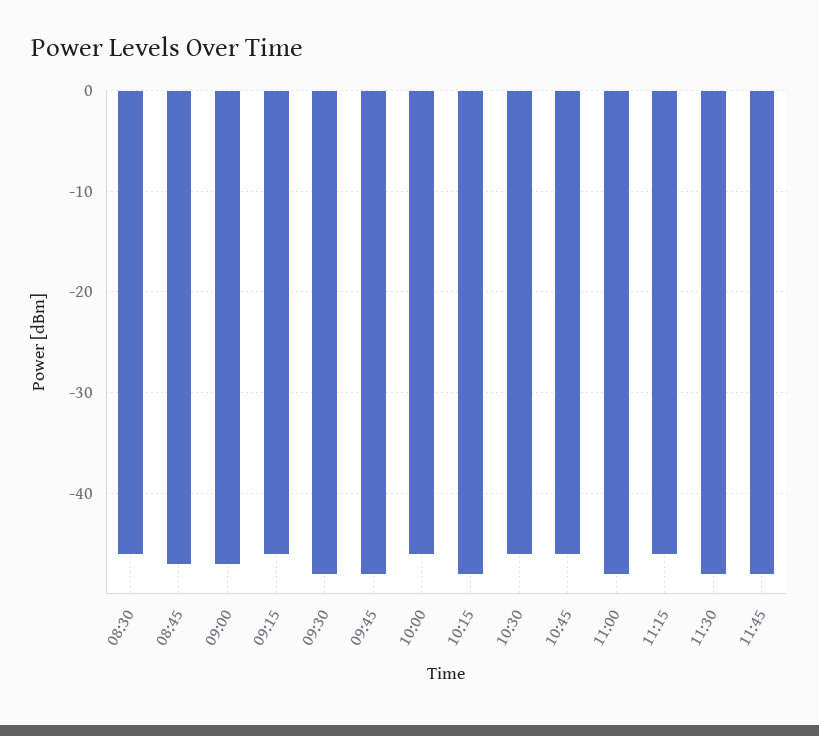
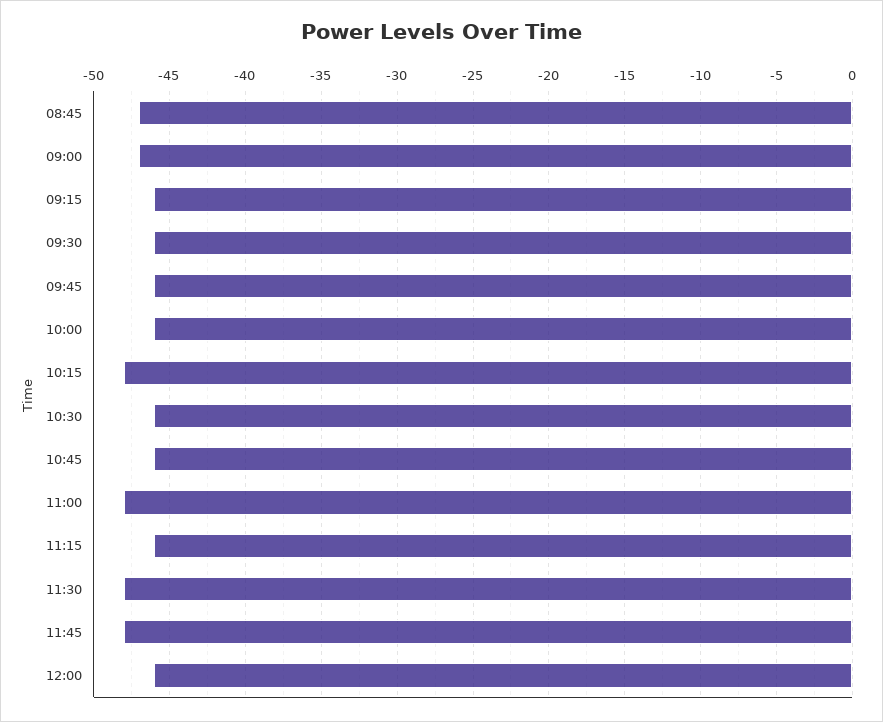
08:30: -46 -> none
09:30: -48 -> -46
09:45: -48 -> -46
12:00: none -> -46

